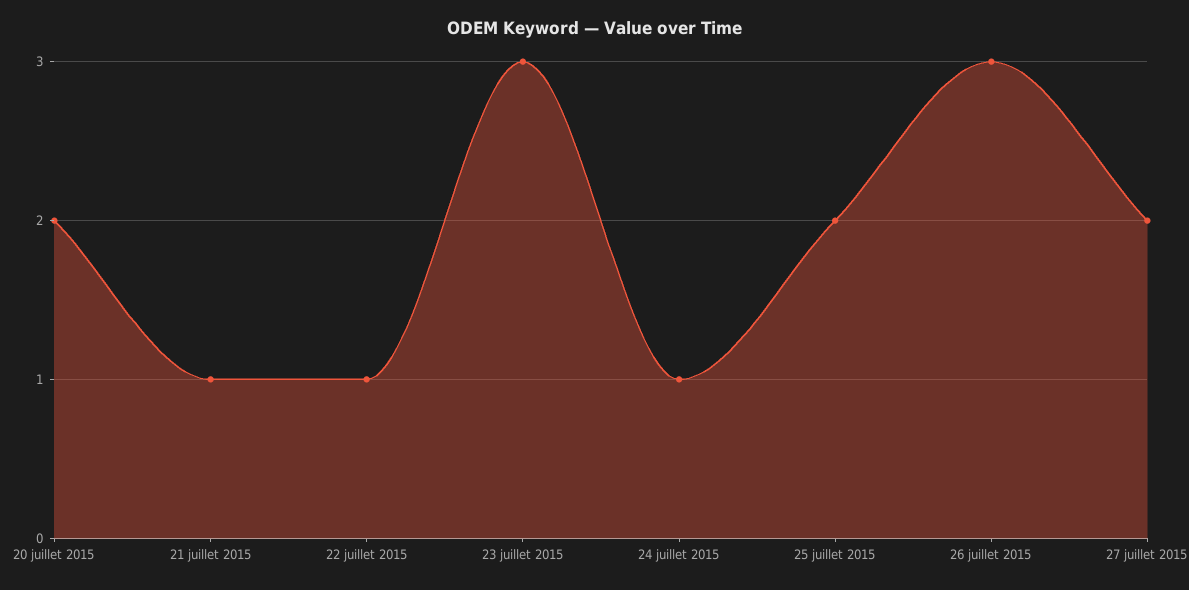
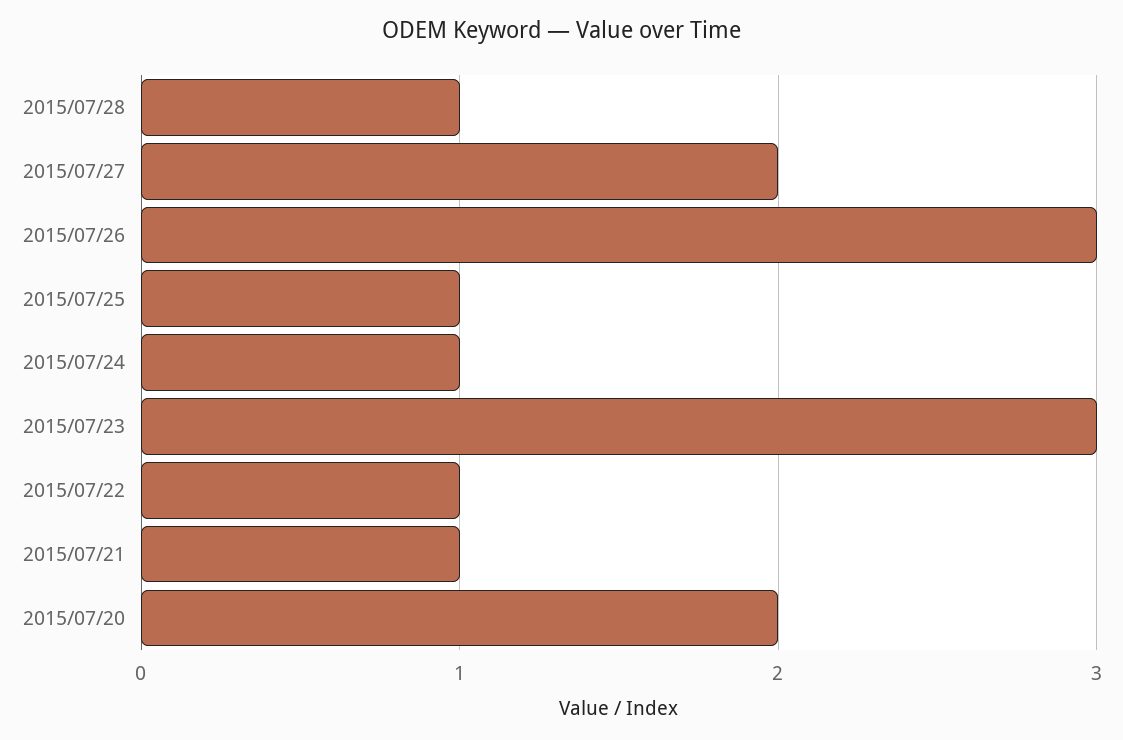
25 juillet 2015: 2 -> 1
2015/07/28: none -> 1

